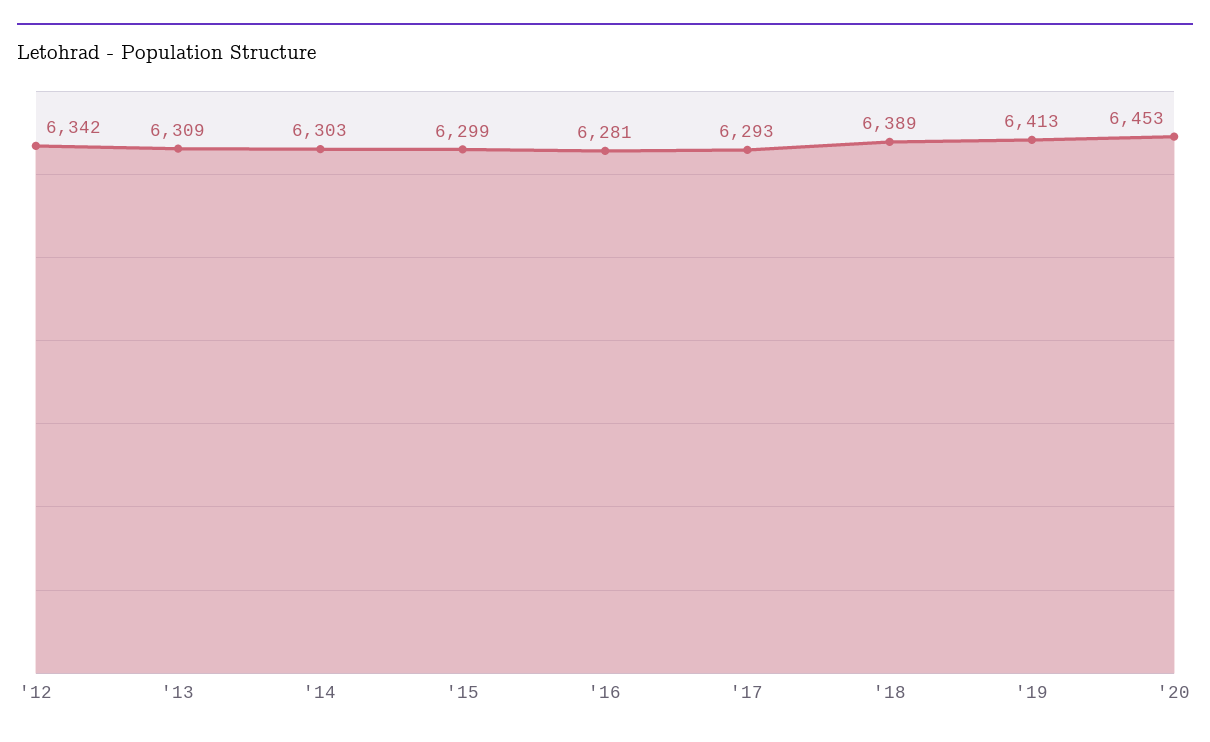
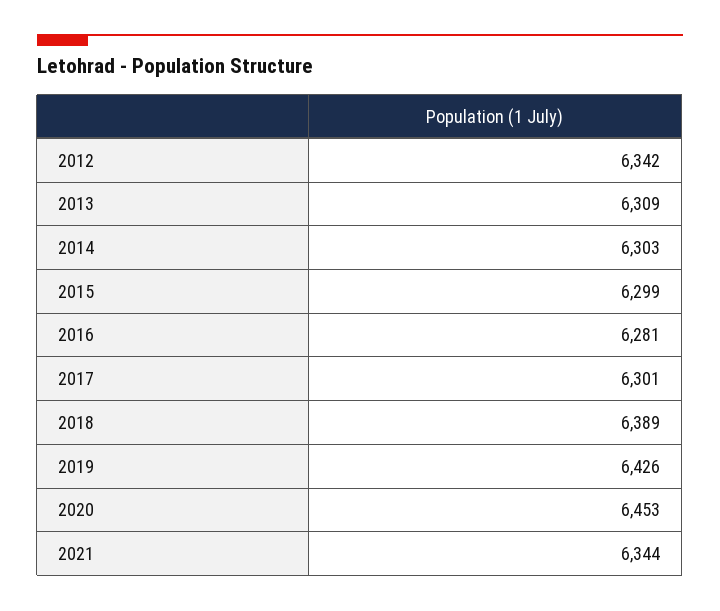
'17: 6293 -> 6301
'19: 6413 -> 6426
2021: none -> 6344

